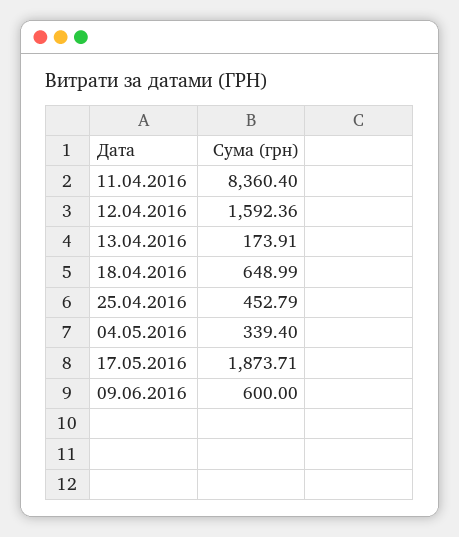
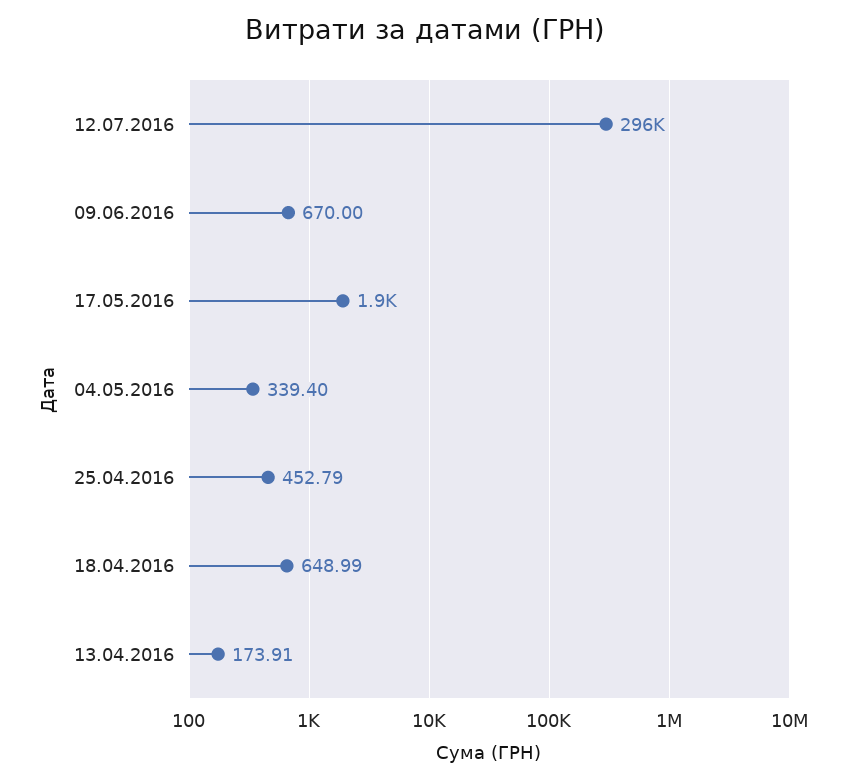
11.04.2016: 8360.4 -> none
12.04.2016: 1592.36 -> none
09.06.2016: 600 -> 670
12.07.2016: none -> 296000

